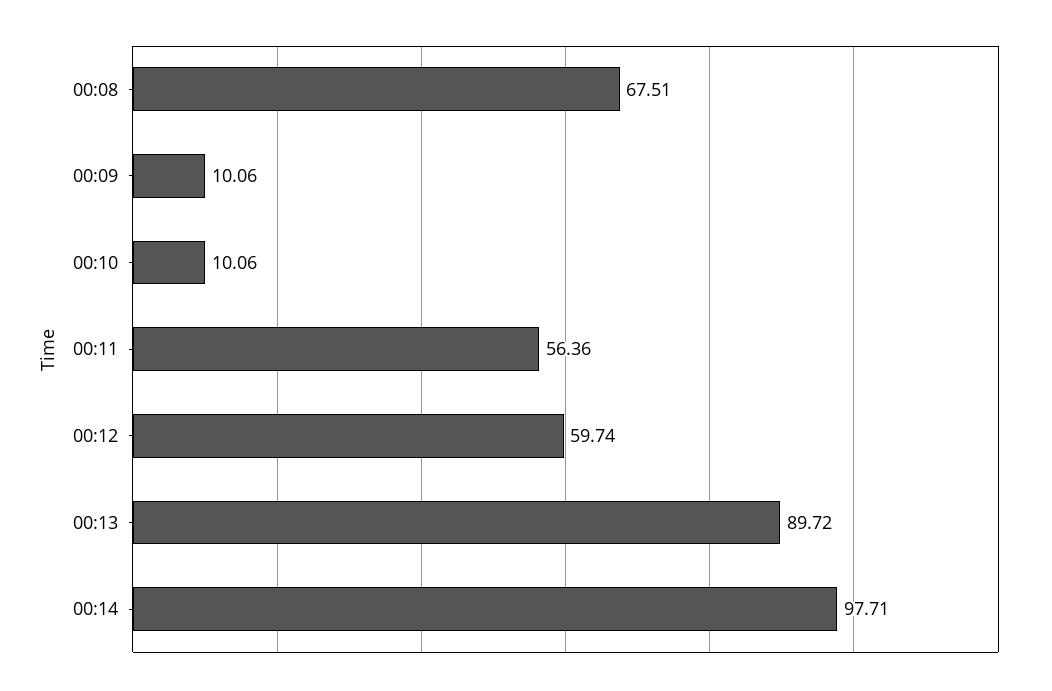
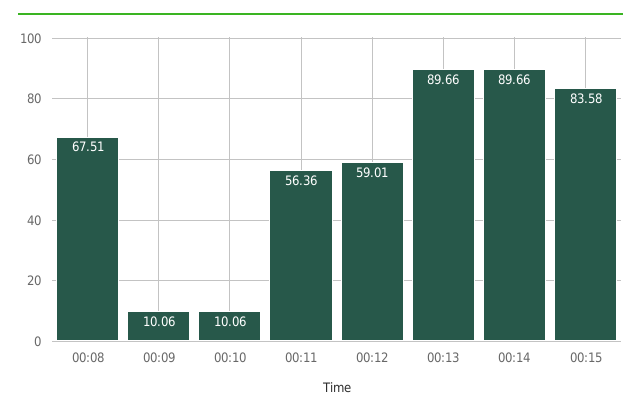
00:12: 59.74 -> 59.01
00:13: 89.72 -> 89.66
00:14: 97.71 -> 89.66
00:15: none -> 83.58

